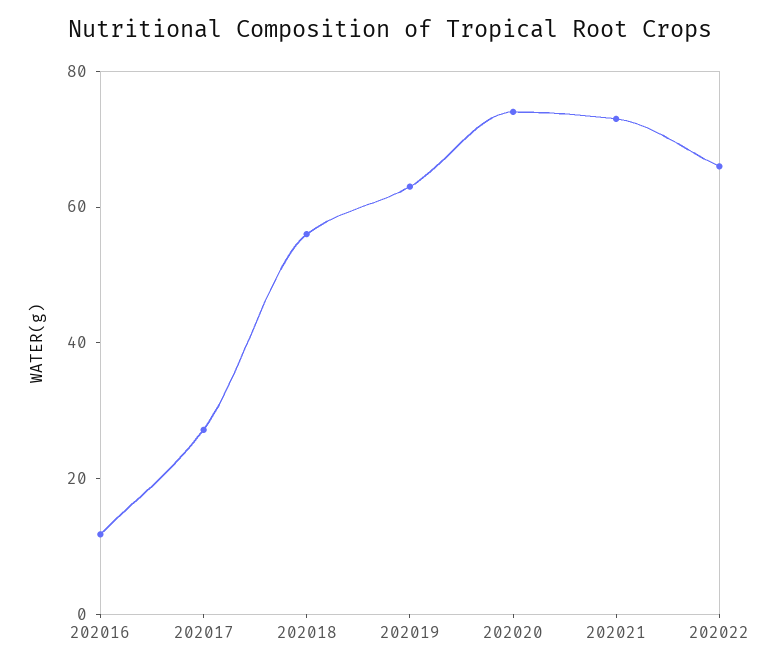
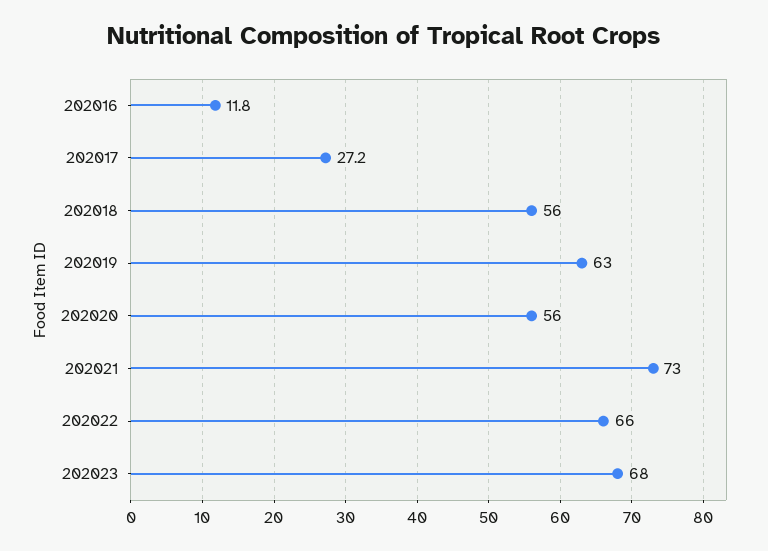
202020: 75 -> 56
202023: none -> 68

